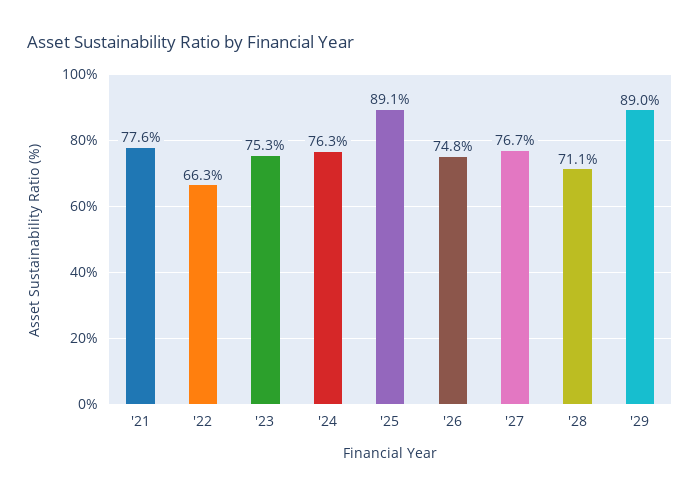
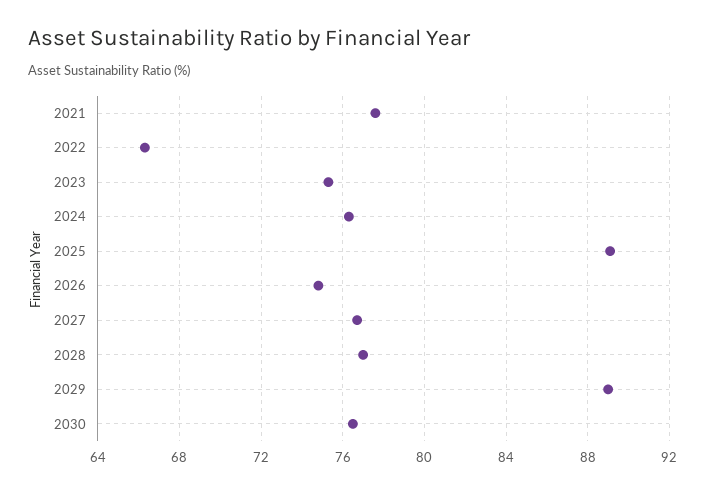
'28: 71.1 -> 77
2030: none -> 76.5

